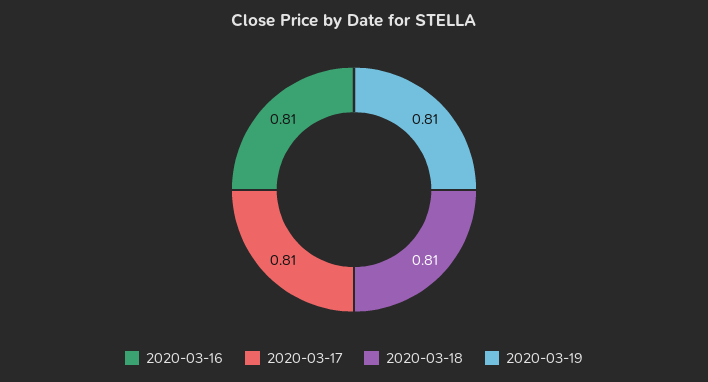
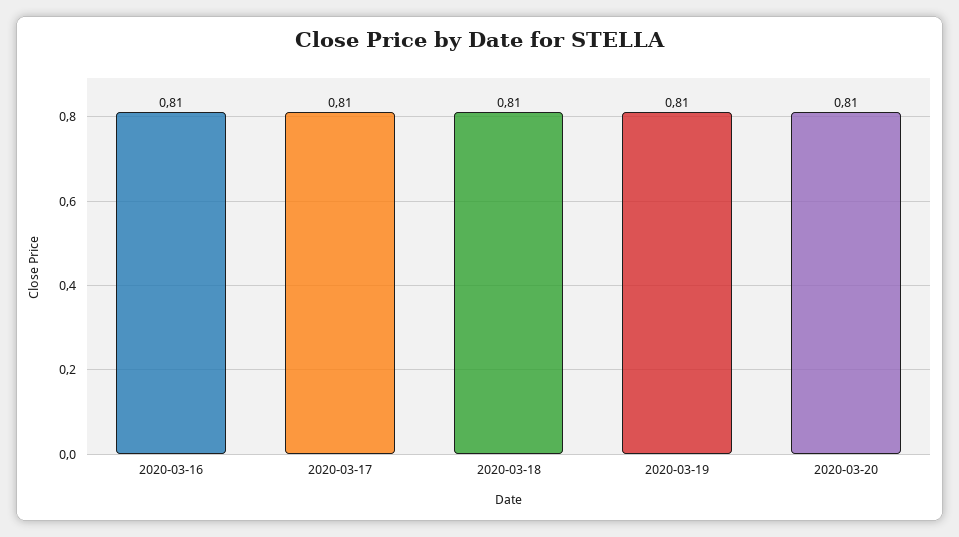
2020-03-20: none -> 0.81

